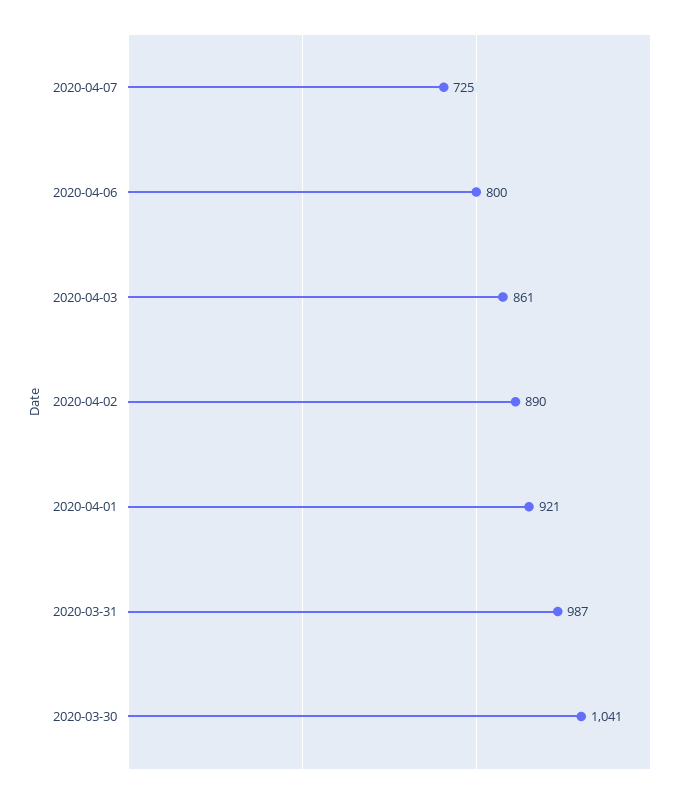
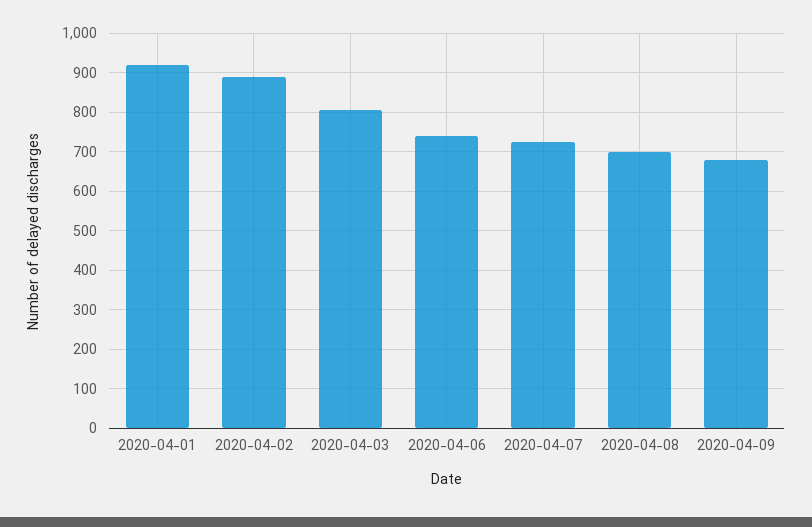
2020-04-06: 800 -> 740
2020-04-03: 861 -> 800
2020-03-31: 987 -> none
2020-03-30: 1041 -> none
2020-04-08: none -> 700
2020-04-09: none -> 680

